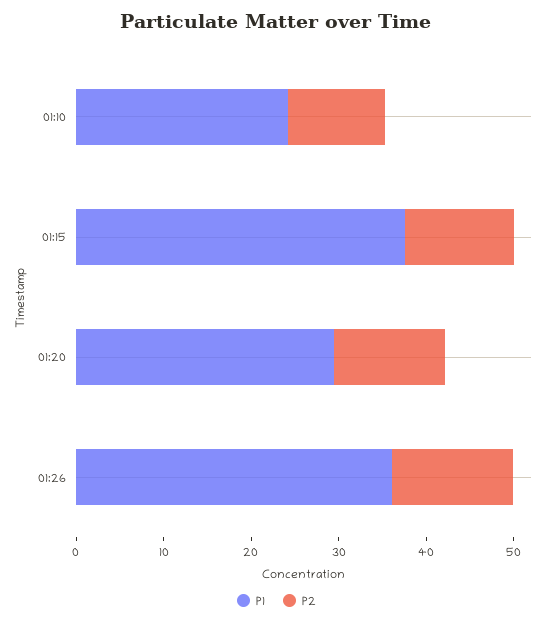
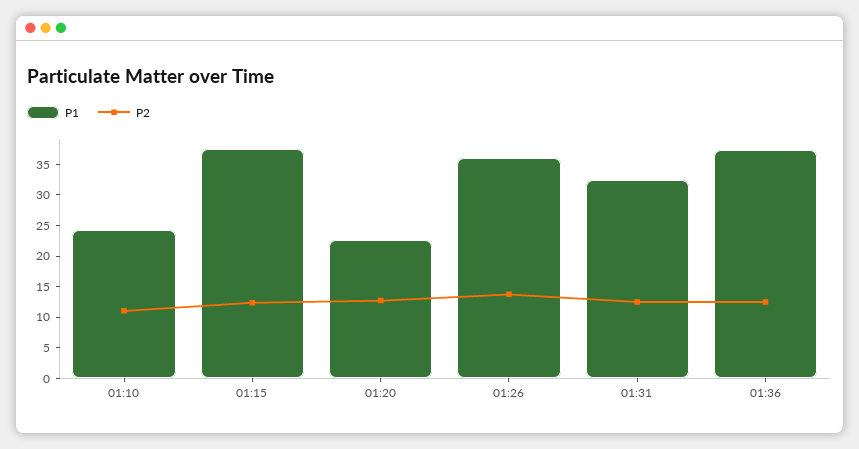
P1, 01:20: 30 -> 22.5
P1, 01:31: none -> 32.5
P2, 01:31: none -> 12.5
P1, 01:36: none -> 37.5
P2, 01:36: none -> 12.5

